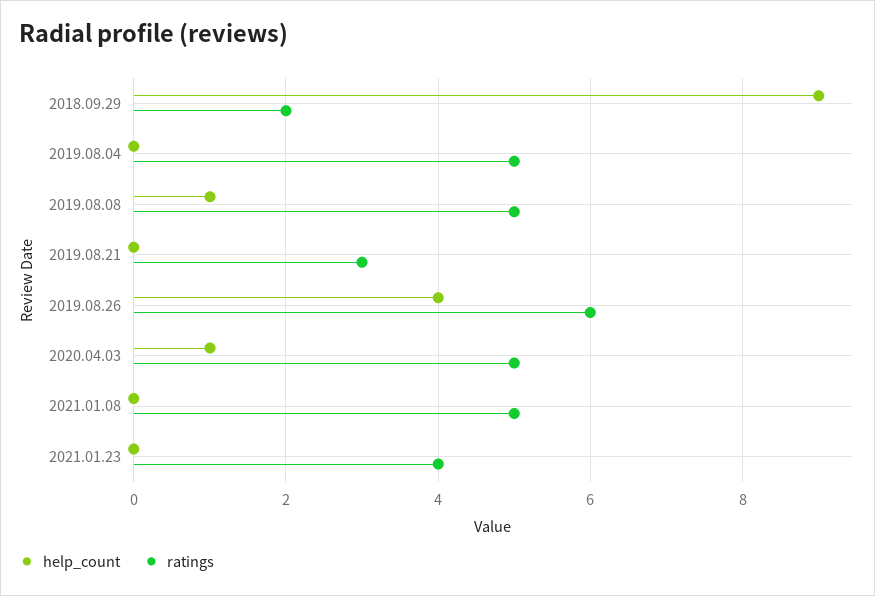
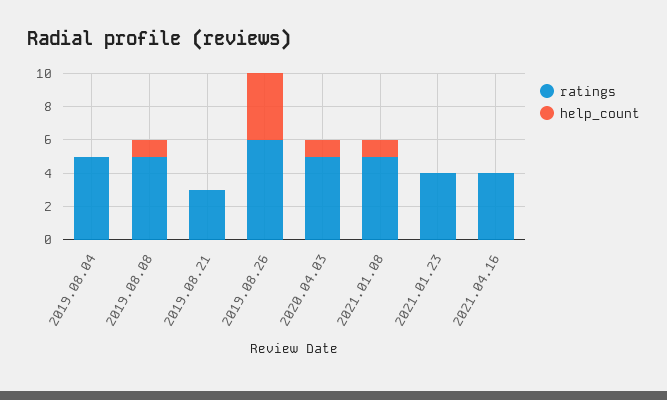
help_count, 2018.09.29: 9 -> none
ratings, 2018.09.29: 2 -> none
help_count, 2021.01.08: 0 -> 1
ratings, 2021.04.16: none -> 4
help_count, 2021.04.16: none -> 0

